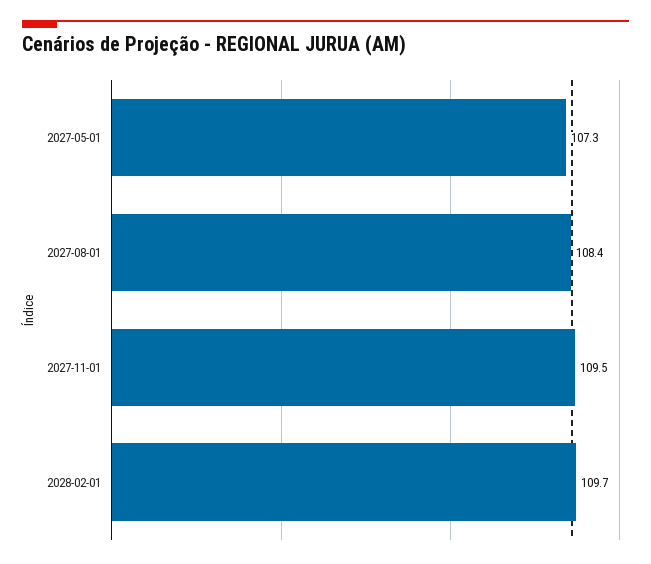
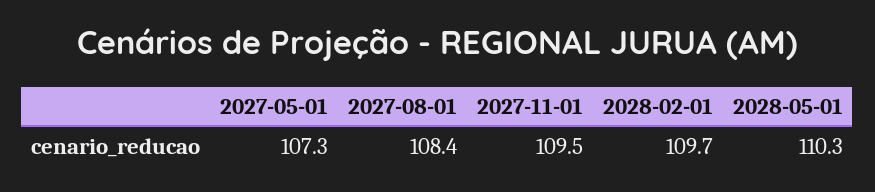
2028-05-01: none -> 110.3

